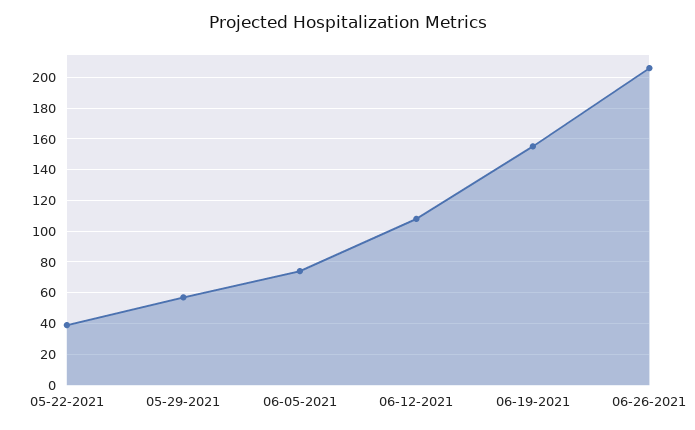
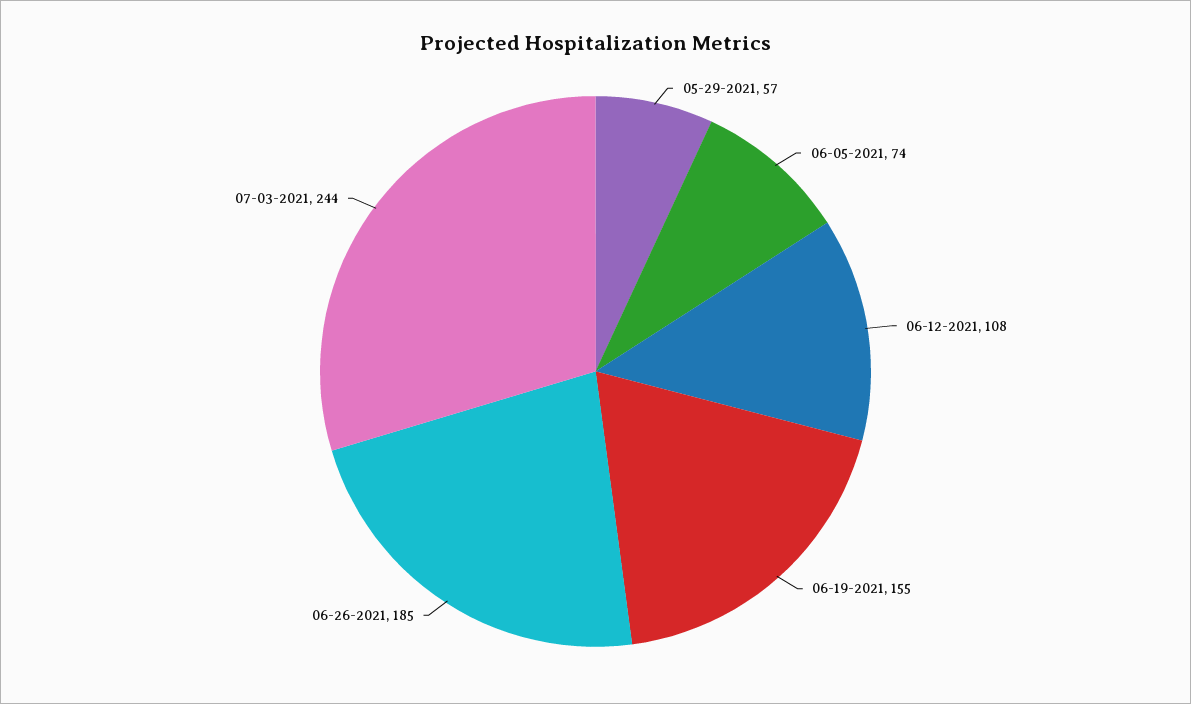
05-22-2021: 40 -> none
06-26-2021: 205 -> 185
07-03-2021: none -> 244

